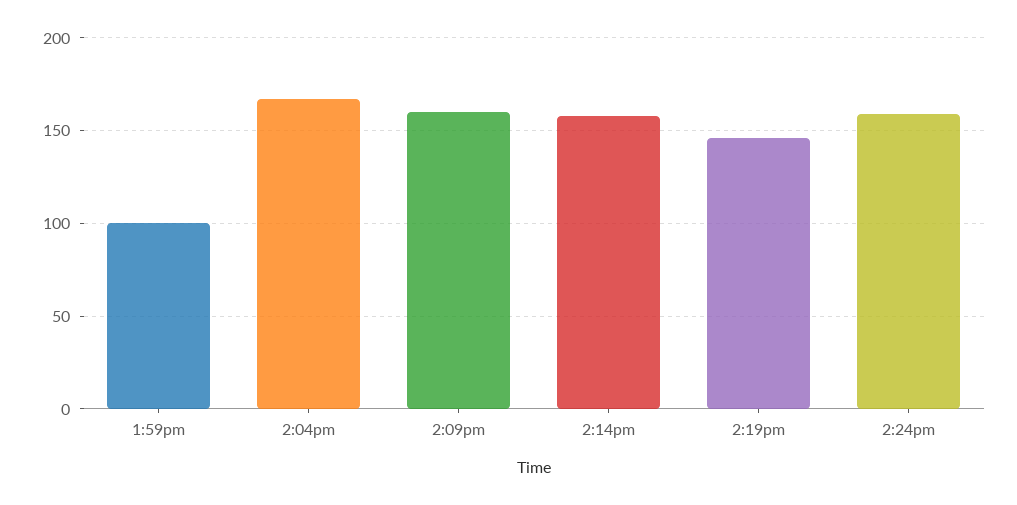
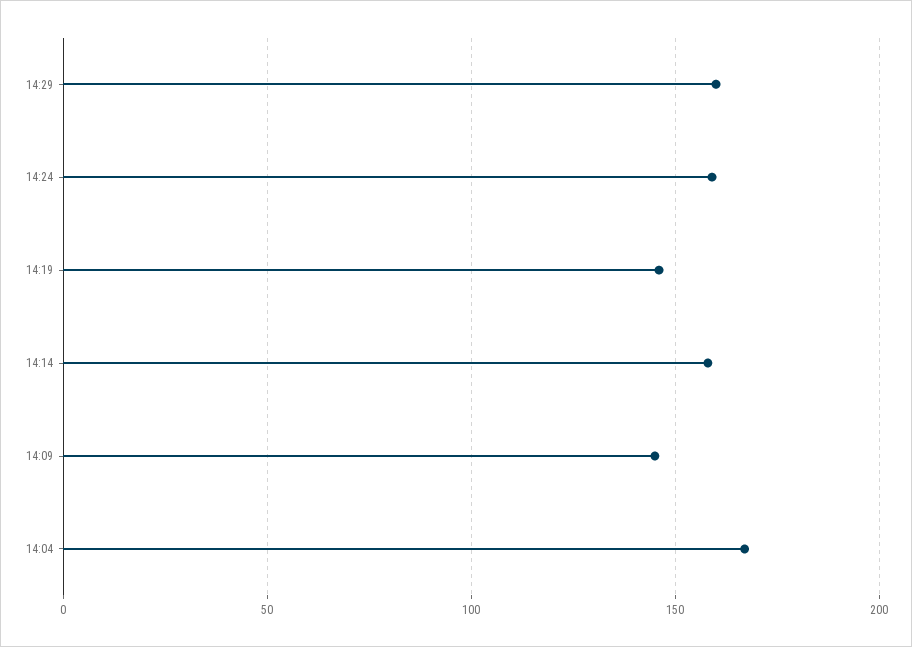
1:59pm: 100 -> none
2:09pm: 160 -> 145
14:29: none -> 160

